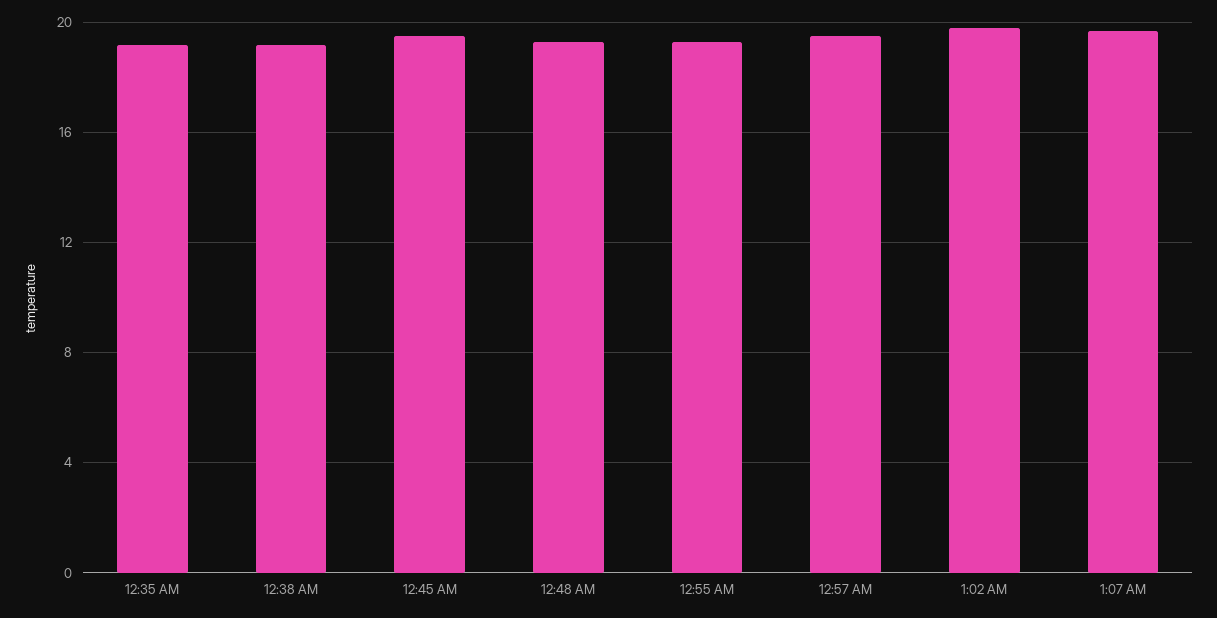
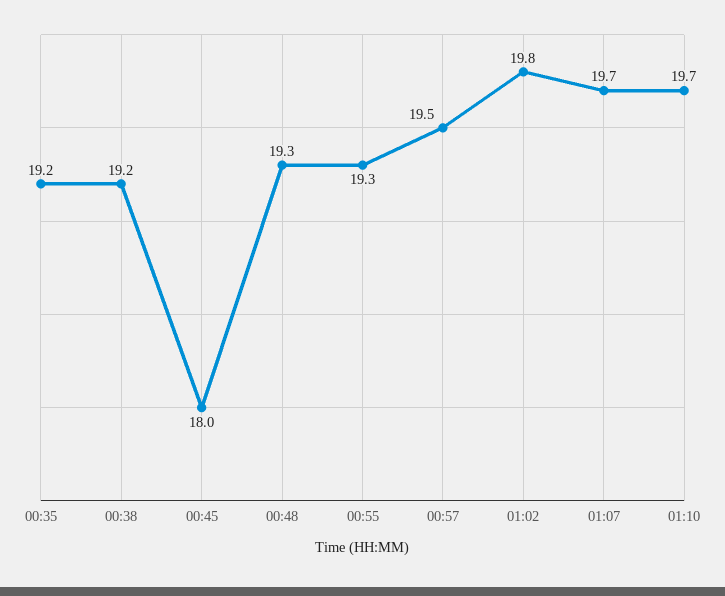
12:45 AM: 19.5 -> 18
01:10: none -> 19.7

